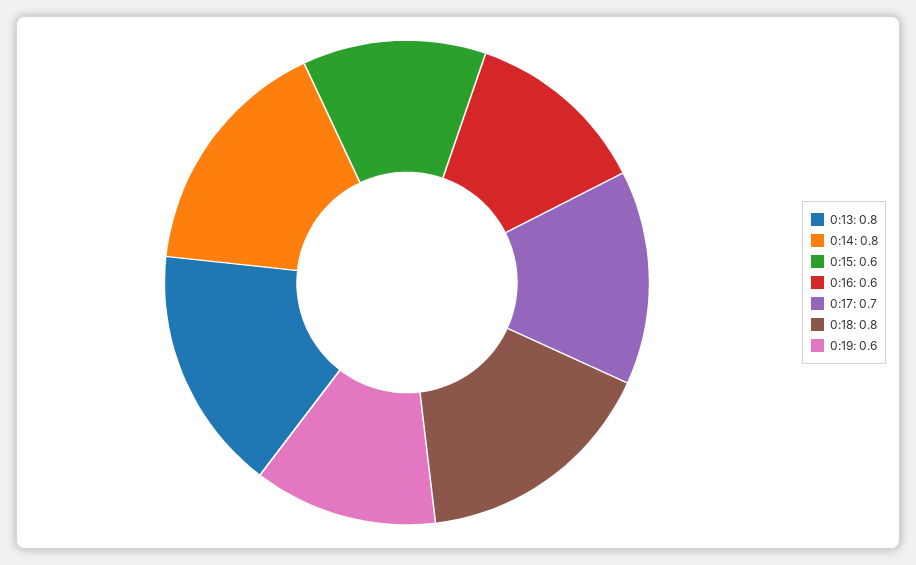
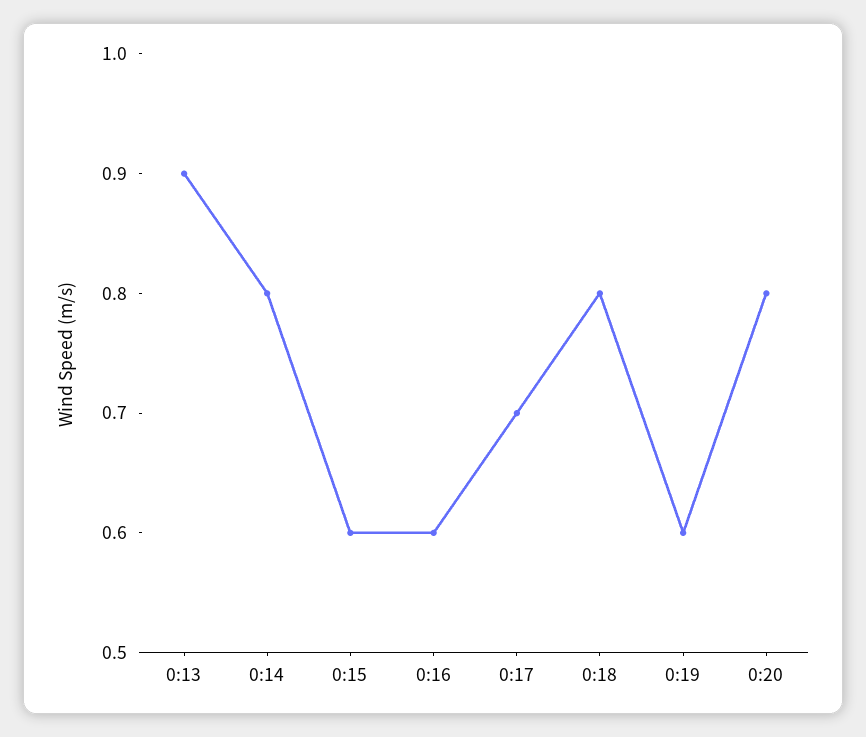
0:13: 0.8 -> 0.9
0:20: none -> 0.8

